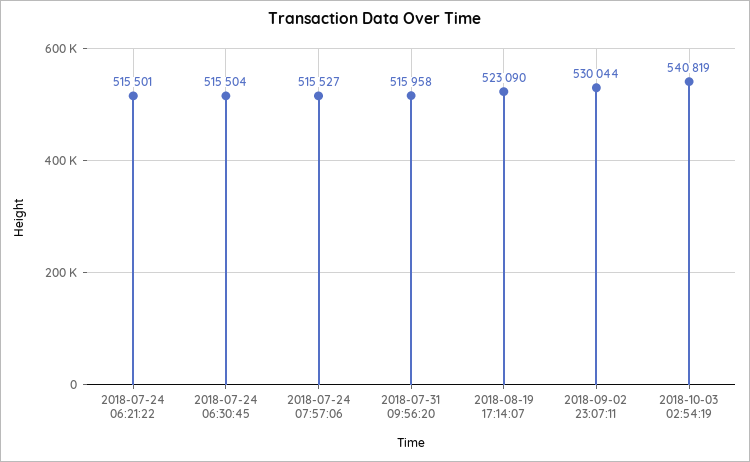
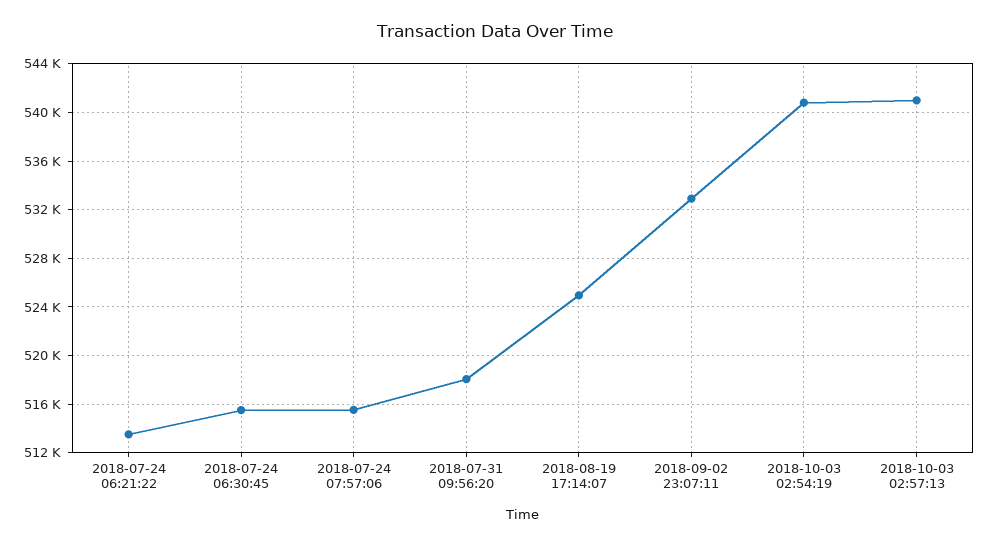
2018-07-24 06:21:22: 515501 -> 513500
2018-07-31 09:56:20: 515958 -> 518000
2018-08-19 17:14:07: 523090 -> 525000
2018-09-02 23:07:11: 530044 -> 533000
2018-10-03 02:57:13: none -> 541000

